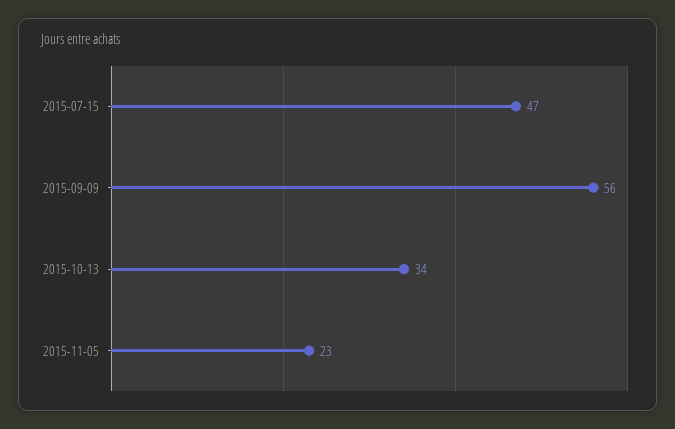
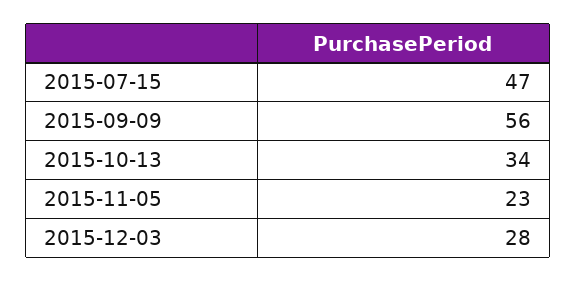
2015-12-03: none -> 28

